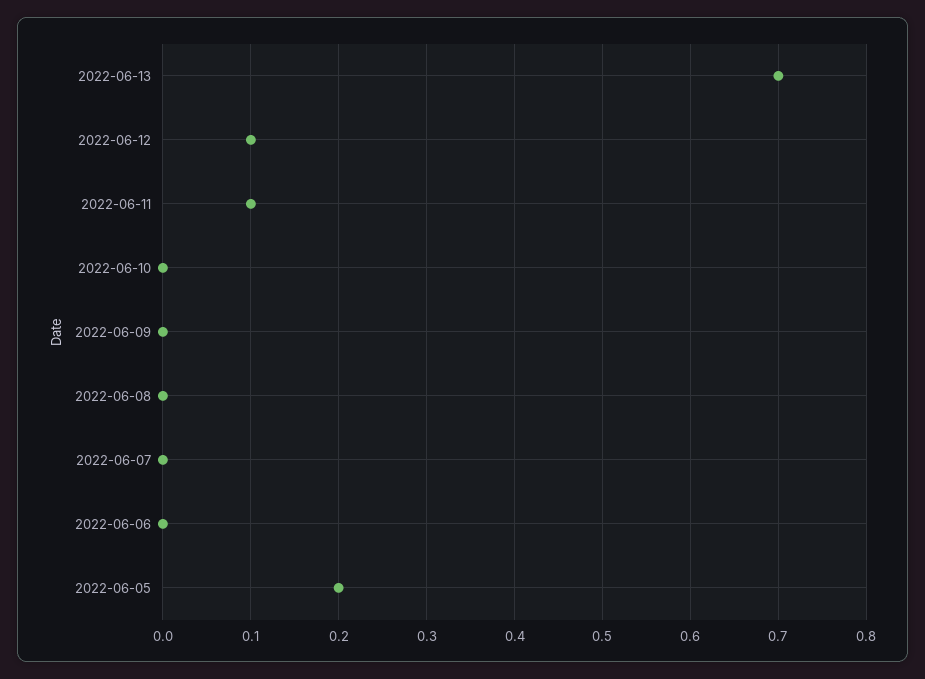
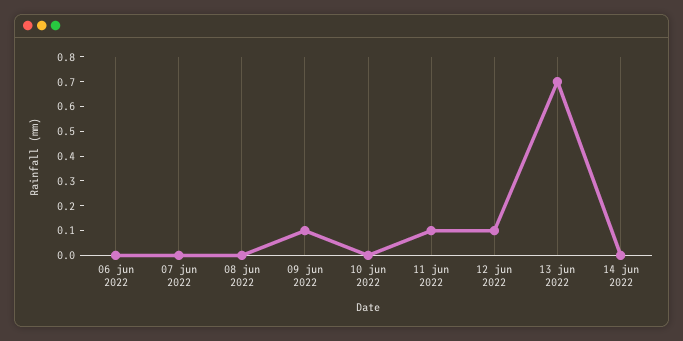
2022-06-09: 0 -> 0.1
2022-06-05: 0.2 -> none
14 jun 2022: none -> 0

